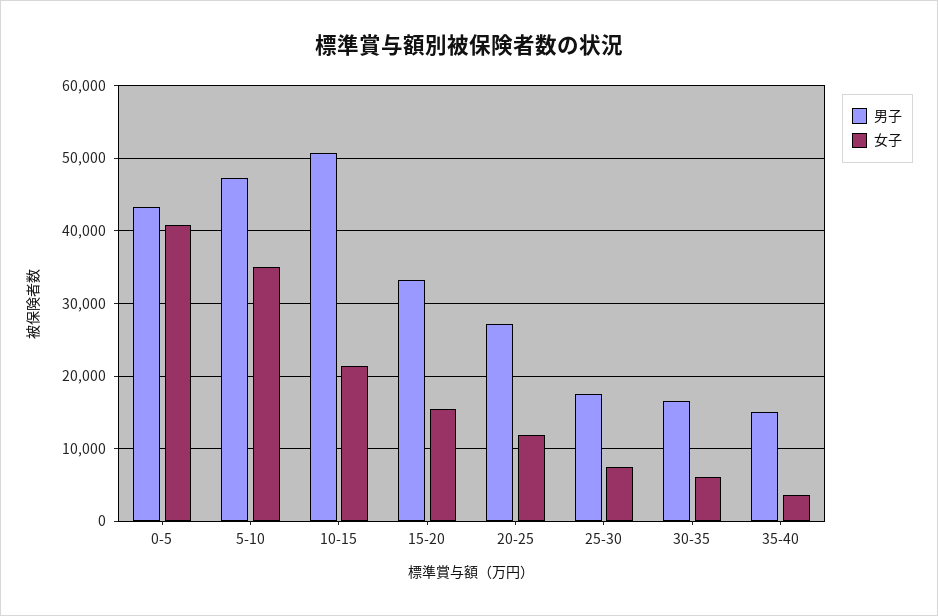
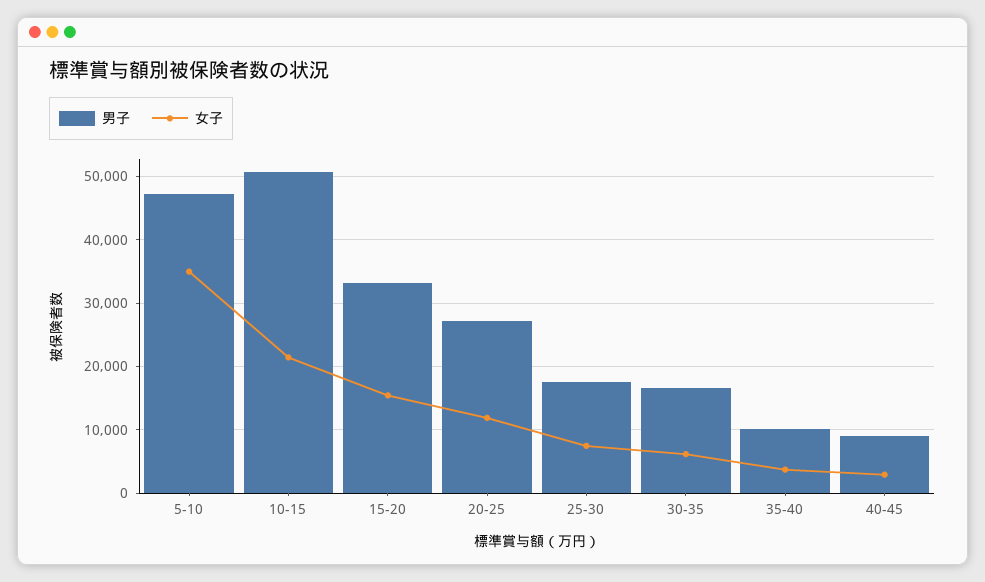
男子, 0-5: 43000 -> none
女子, 0-5: 41000 -> none
男子, 35-40: 15000 -> 10000
男子, 40-45: none -> 9000
女子, 40-45: none -> 3000

